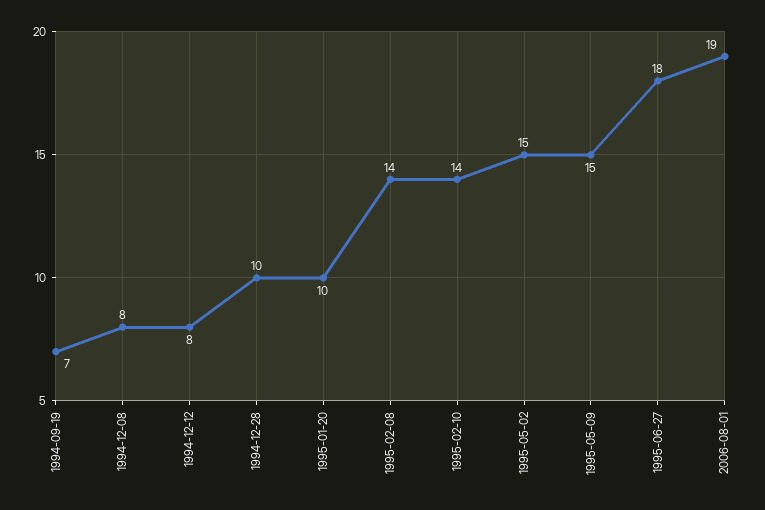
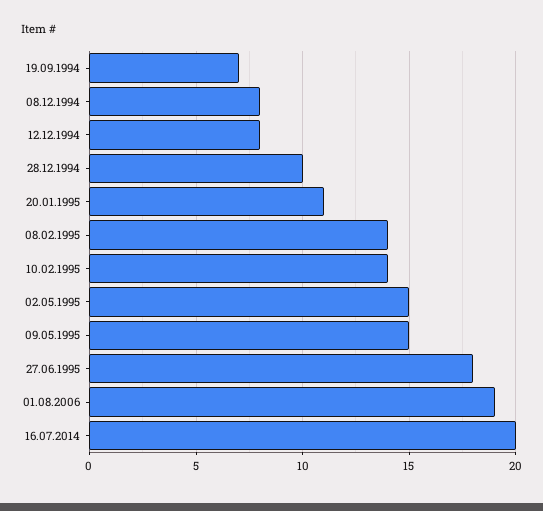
1995-01-20: 10 -> 11
16.07.2014: none -> 20

